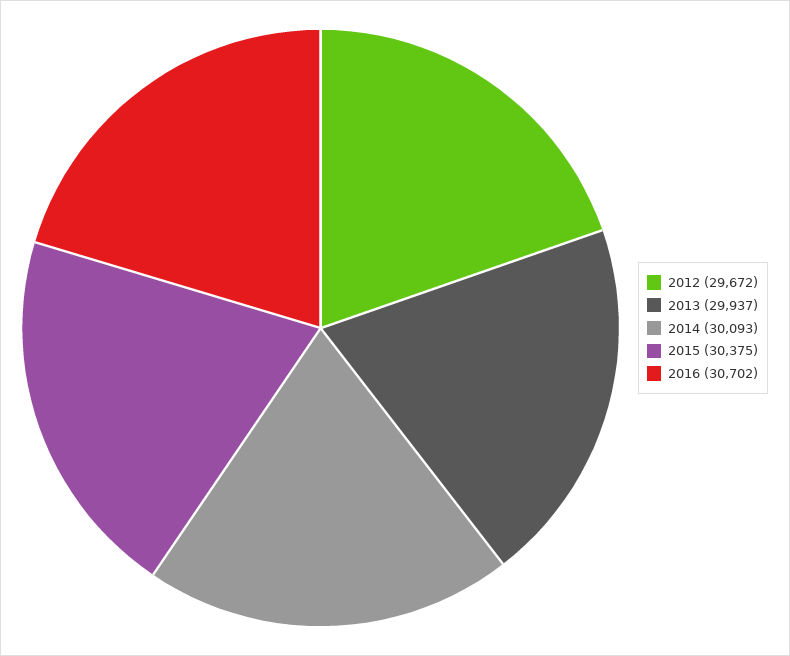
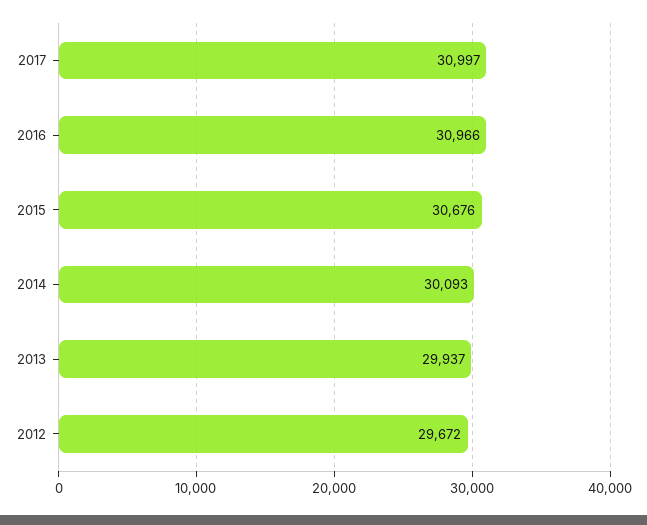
2015: 30375 -> 30676
2016: 30702 -> 30966
2017: none -> 30997

